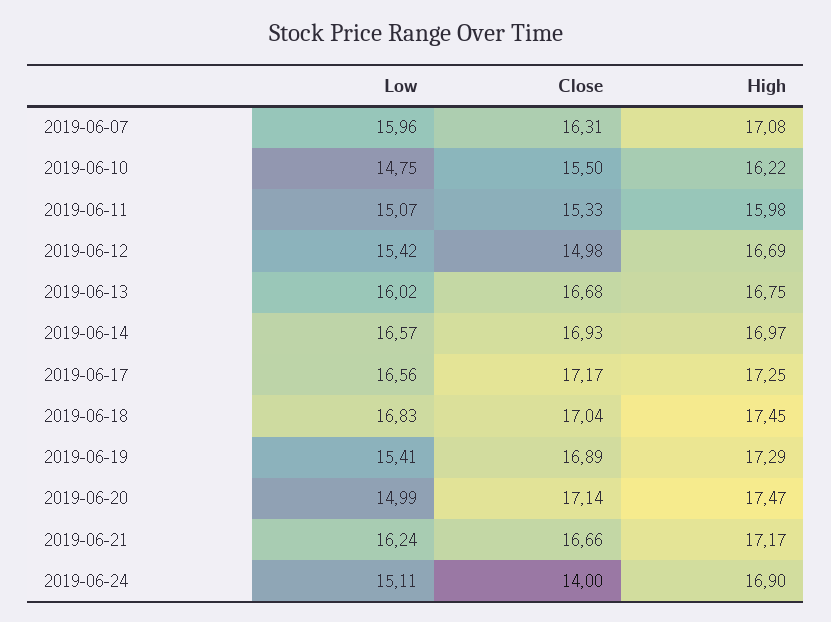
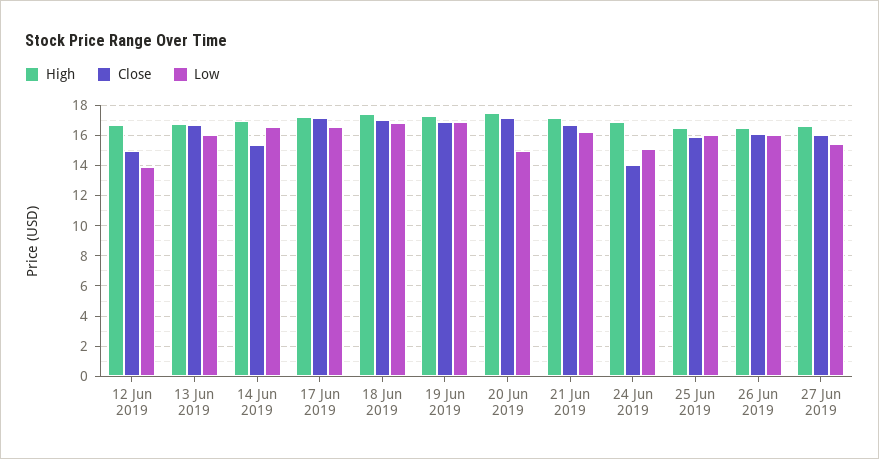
Low, 2019-06-07: 15.96 -> none
Close, 2019-06-07: 16.31 -> none
High, 2019-06-07: 17.08 -> none
Low, 2019-06-10: 14.75 -> none
Close, 2019-06-10: 15.5 -> none
High, 2019-06-10: 16.22 -> none
Low, 2019-06-11: 15.07 -> none
Close, 2019-06-11: 15.33 -> none
High, 2019-06-11: 15.98 -> none
Low, 2019-06-12: 15.42 -> 14
Close, 2019-06-14: 16.93 -> 15.5
Low, 2019-06-19: 15.41 -> 17
High, 25 Jun 2019: none -> 16.5
Close, 25 Jun 2019: none -> 16
Low, 25 Jun 2019: none -> 16
High, 26 Jun 2019: none -> 16.5
Close, 26 Jun 2019: none -> 16
Low, 26 Jun 2019: none -> 16
High, 27 Jun 2019: none -> 16.5
Close, 27 Jun 2019: none -> 16
Low, 27 Jun 2019: none -> 15.5

